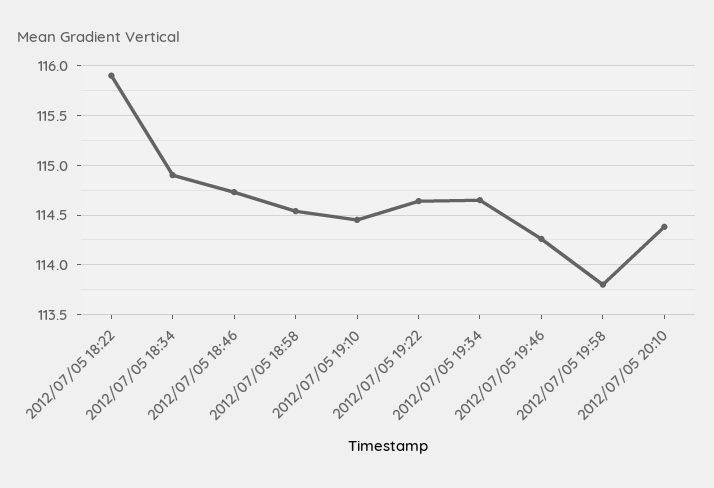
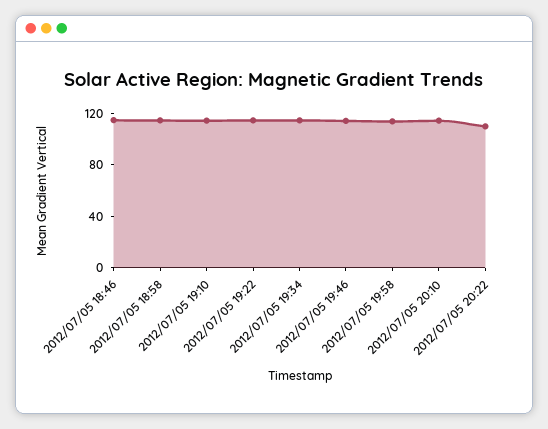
2012/07/05 18:22: 115.9 -> none
2012/07/05 18:34: 114.9 -> none
2012/07/05 20:22: none -> 110

